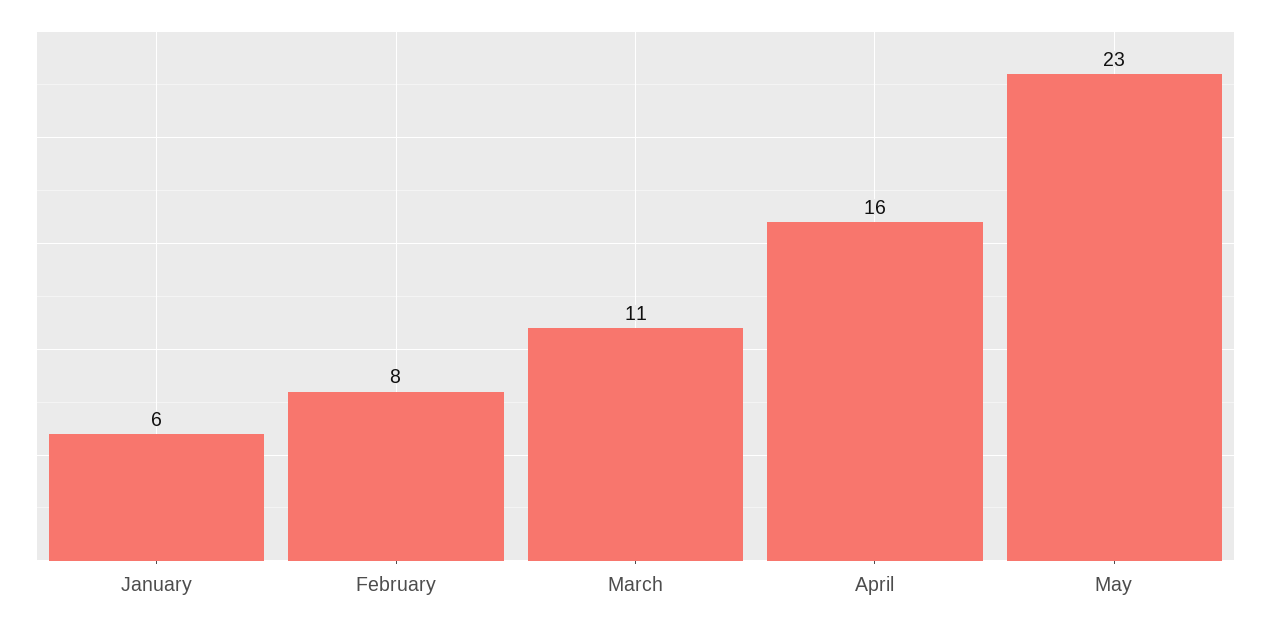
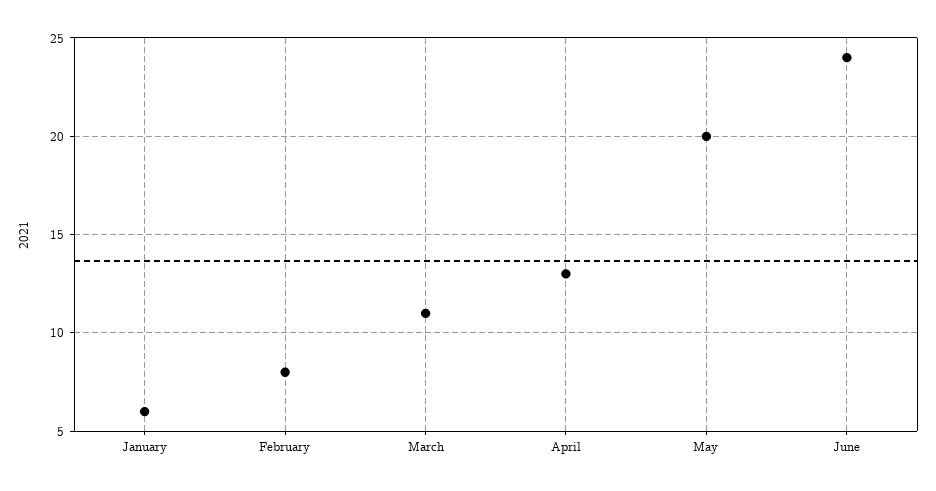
April: 16 -> 13
May: 23 -> 20
June: none -> 24

